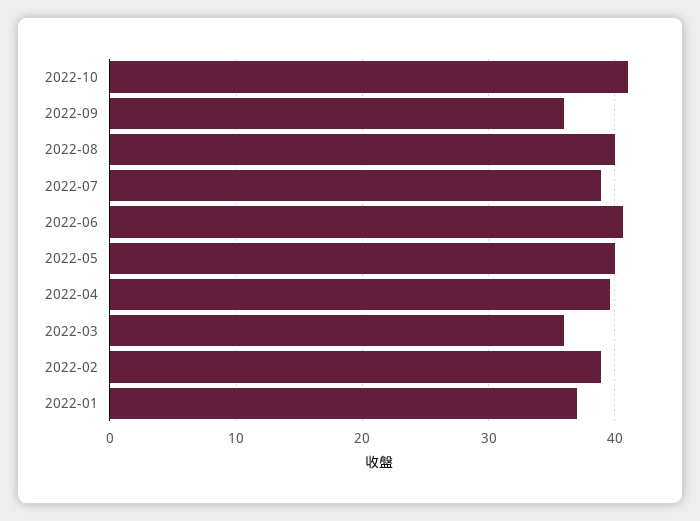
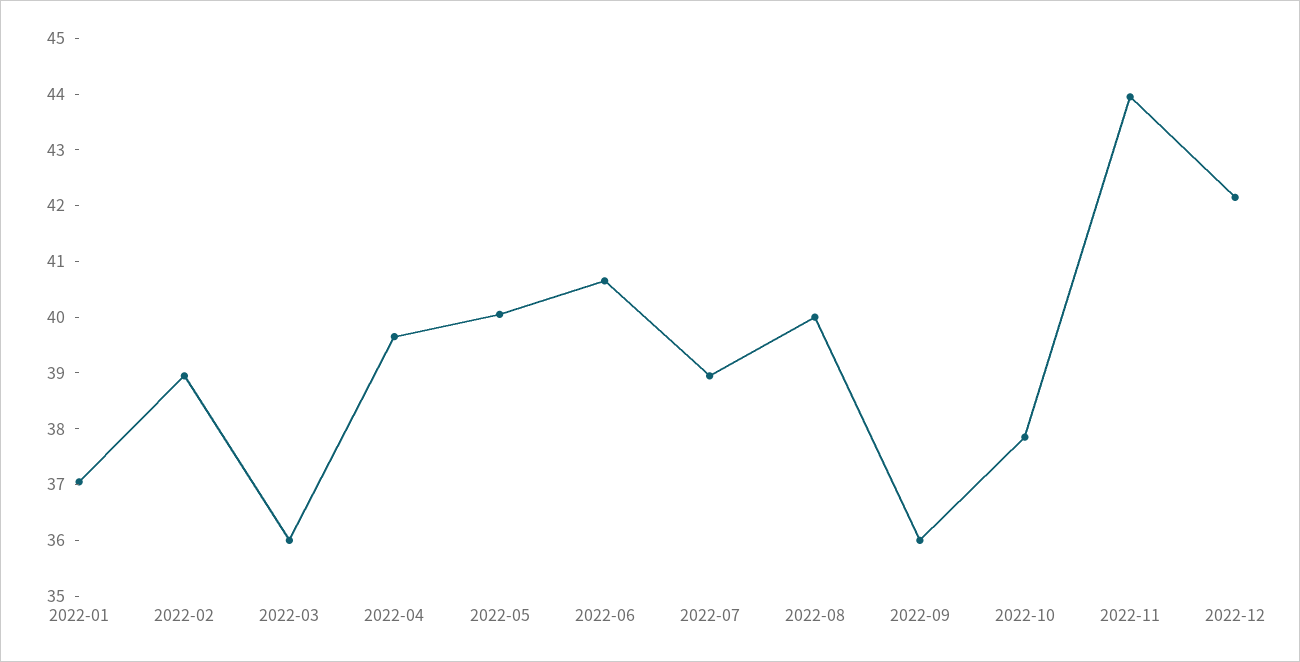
2022-10: 41 -> 37.8
2022-11: none -> 44
2022-12: none -> 42.2

